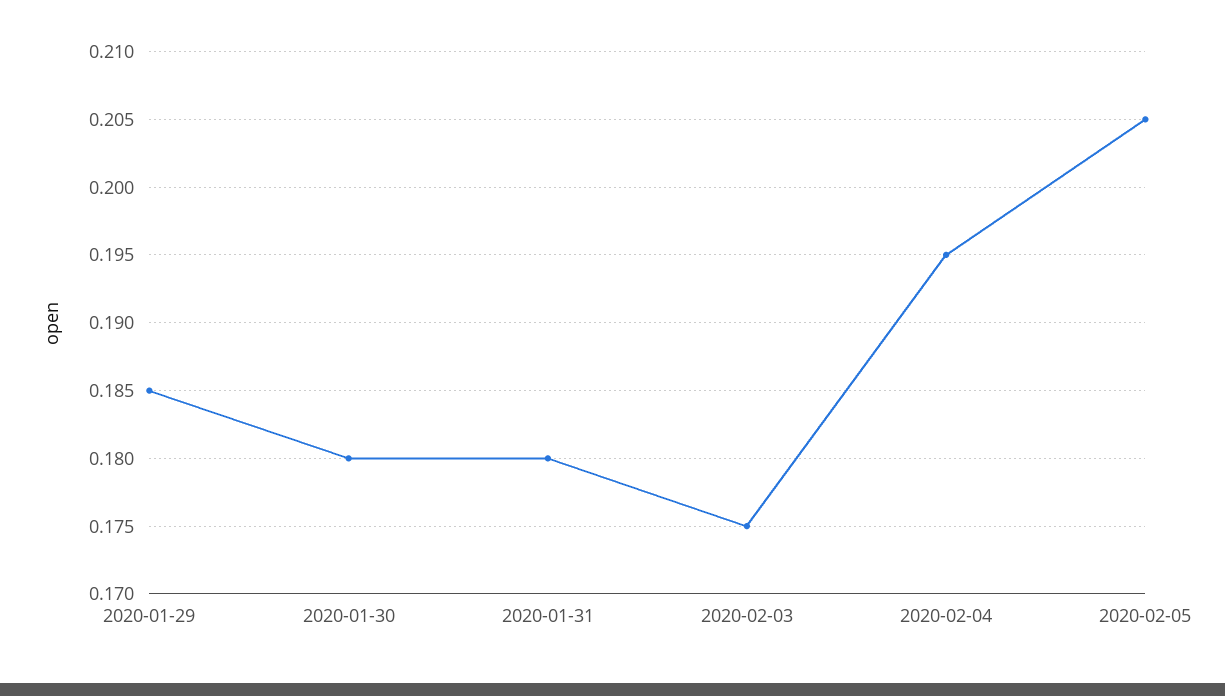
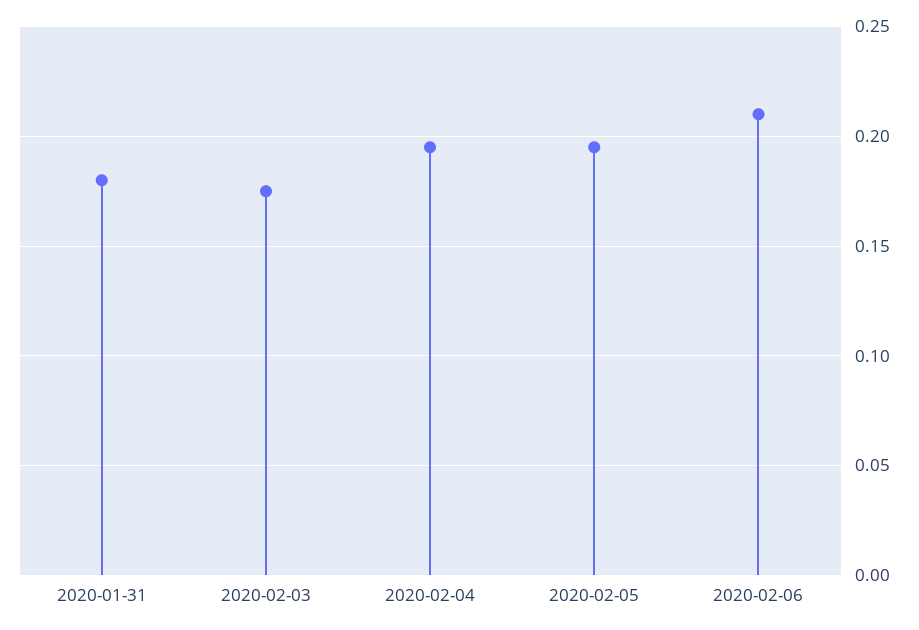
2020-01-29: 0.185 -> none
2020-01-30: 0.18 -> none
2020-02-05: 0.205 -> 0.195
2020-02-06: none -> 0.21

